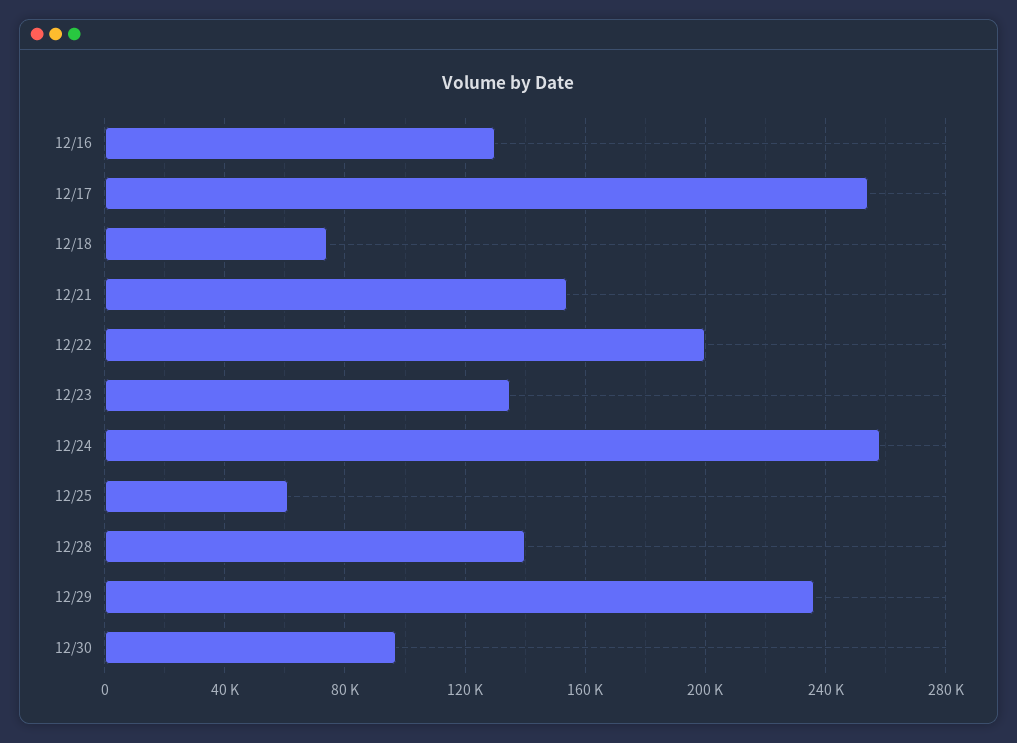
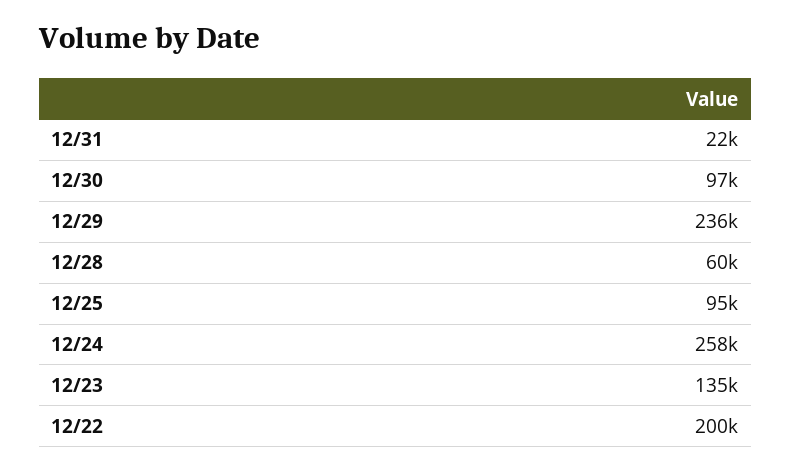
12/16: 130000 -> none
12/17: 255000 -> none
12/18: 75000 -> none
12/21: 155000 -> none
12/25: 60000 -> 95000
12/28: 140000 -> 60000
12/31: none -> 22000

